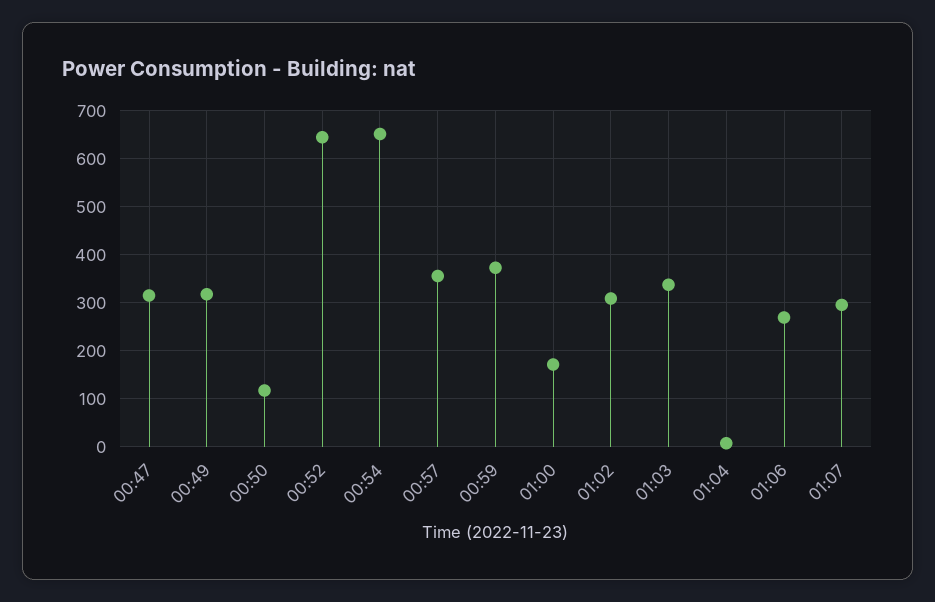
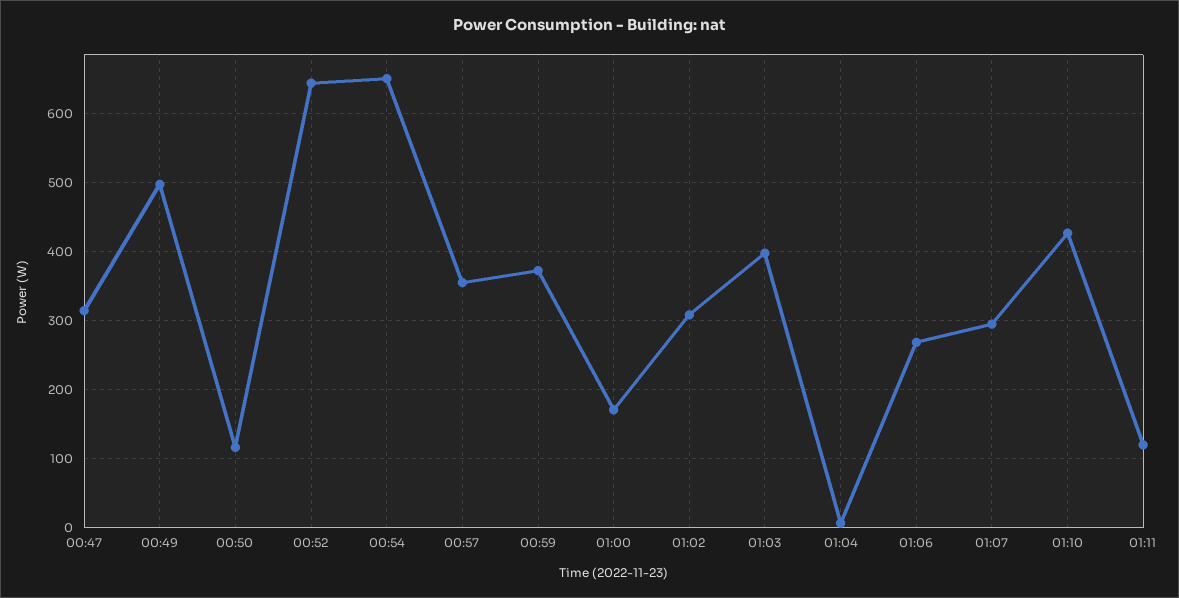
00:49: 320 -> 500
01:03: 340 -> 400
01:10: none -> 430
01:11: none -> 120

